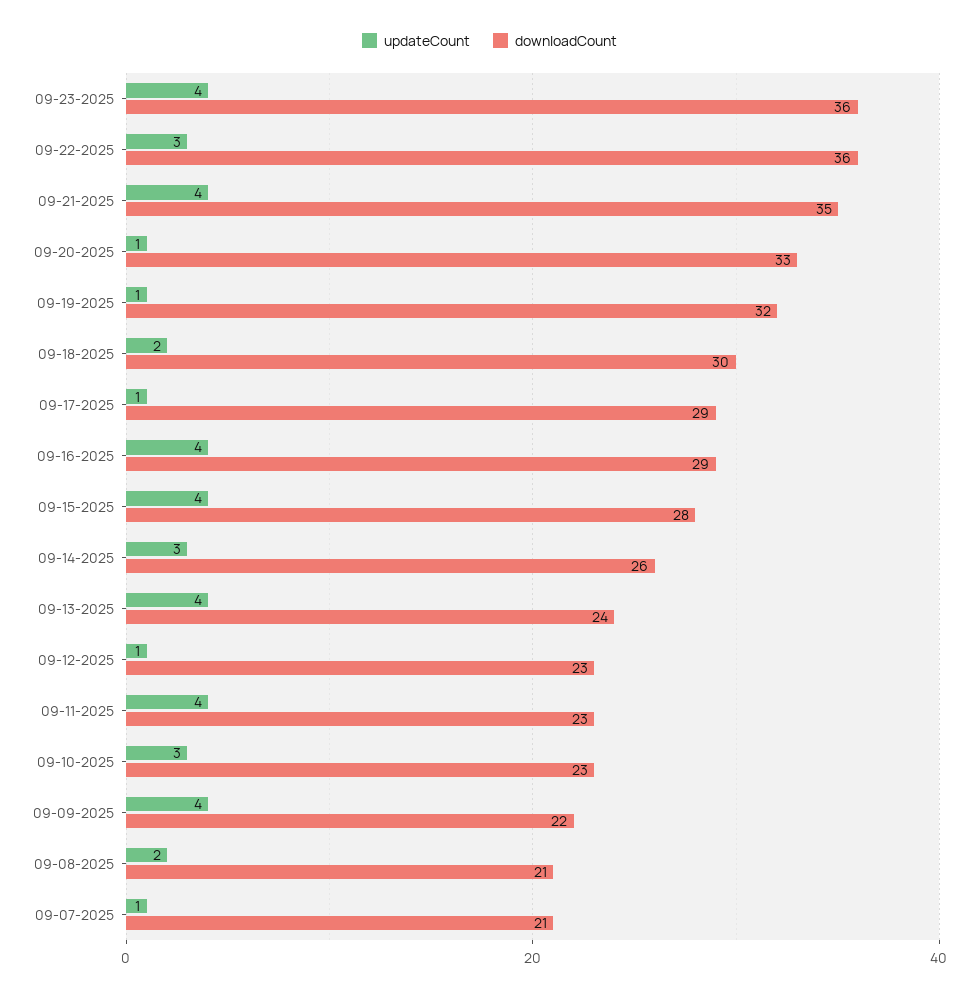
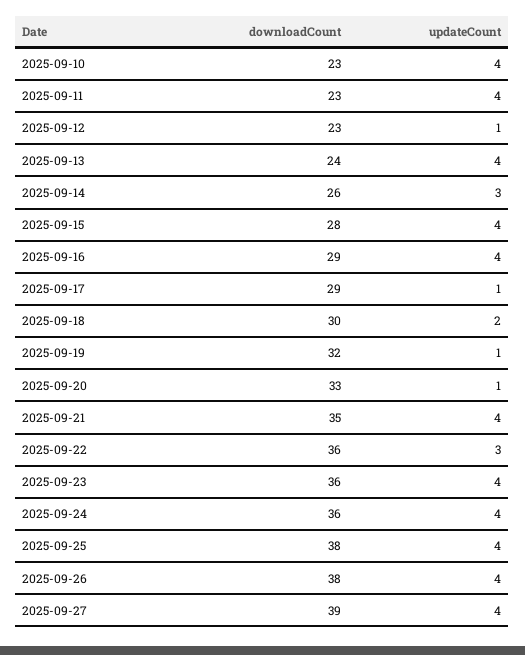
updateCount, 09-10-2025: 3 -> 4
updateCount, 09-09-2025: 4 -> none
downloadCount, 09-09-2025: 22 -> none
updateCount, 09-08-2025: 2 -> none
downloadCount, 09-08-2025: 21 -> none
updateCount, 09-07-2025: 1 -> none
downloadCount, 09-07-2025: 21 -> none
downloadCount, 2025-09-24: none -> 36
updateCount, 2025-09-24: none -> 4
downloadCount, 2025-09-25: none -> 38
updateCount, 2025-09-25: none -> 4
downloadCount, 2025-09-26: none -> 38
updateCount, 2025-09-26: none -> 4
downloadCount, 2025-09-27: none -> 39
updateCount, 2025-09-27: none -> 4

